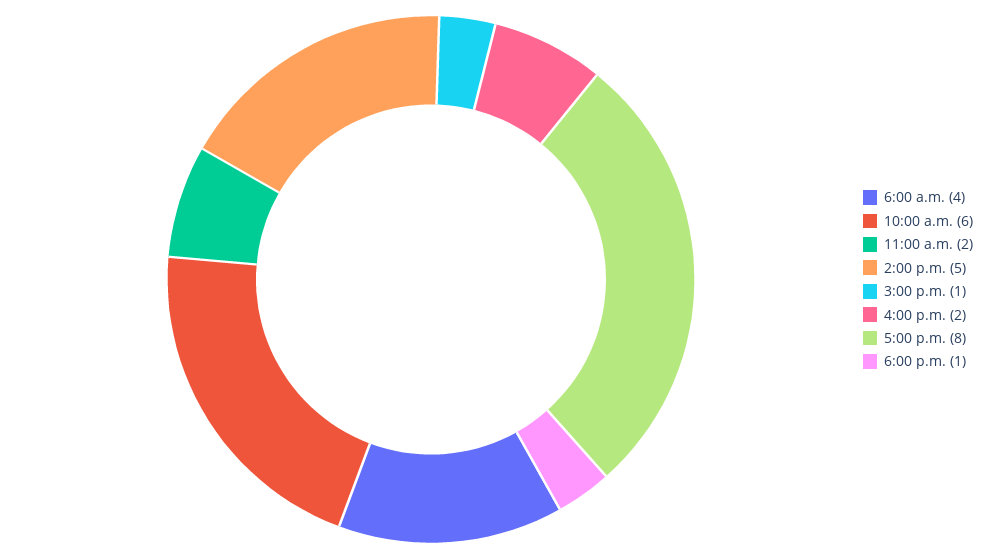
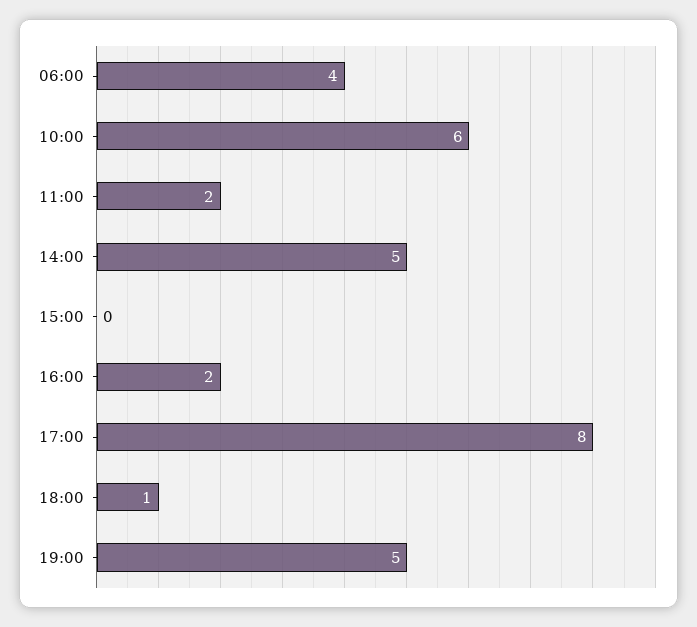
3:00 p.m.: 1 -> 0
19:00: none -> 5

